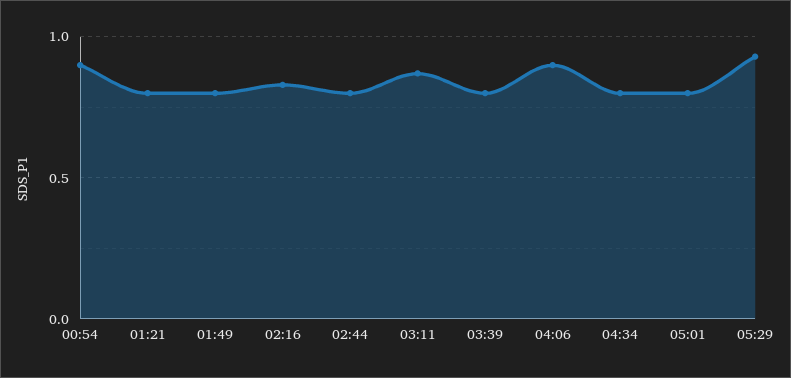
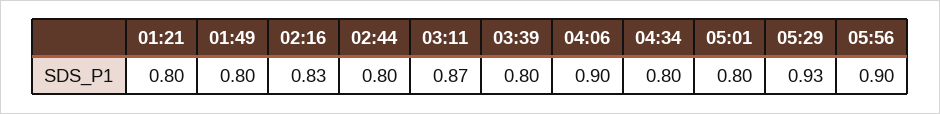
00:54: 0.9 -> none
05:56: none -> 0.9

